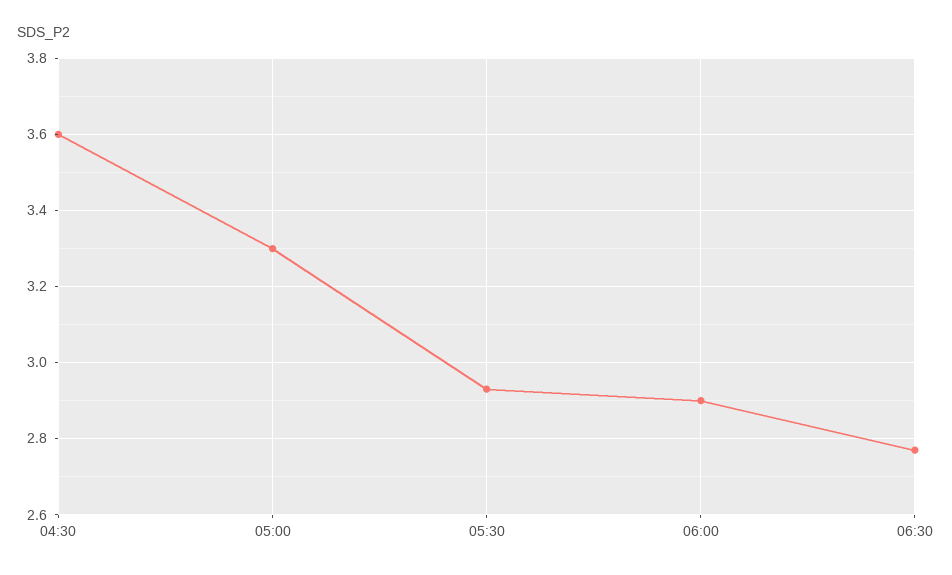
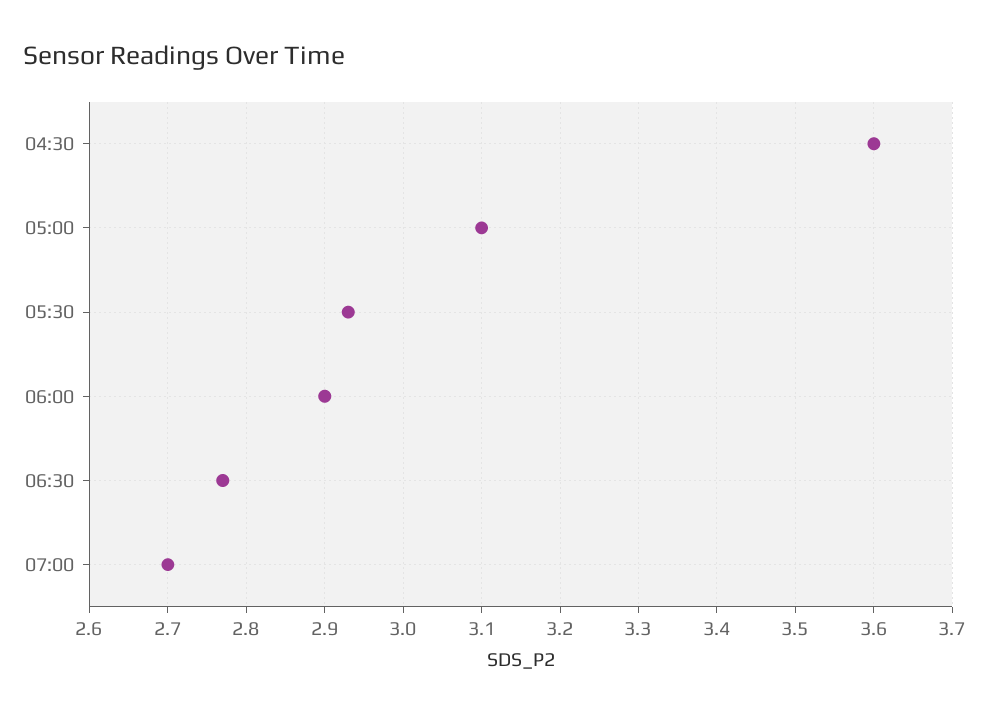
05:00: 3.3 -> 3.1
07:00: none -> 2.7

